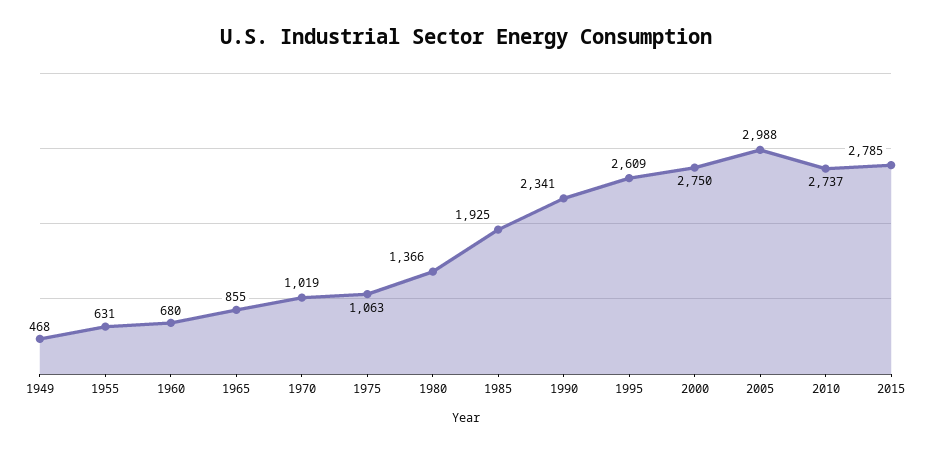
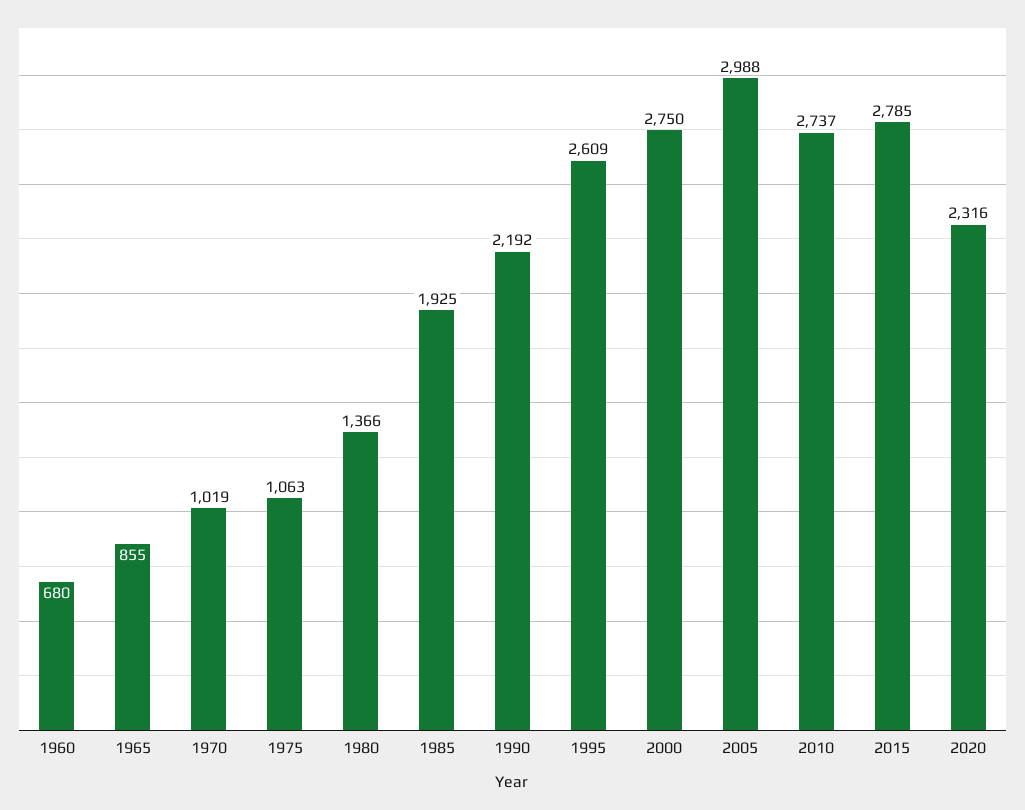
1949: 468 -> none
1955: 631 -> none
1990: 2341 -> 2192
2020: none -> 2316

